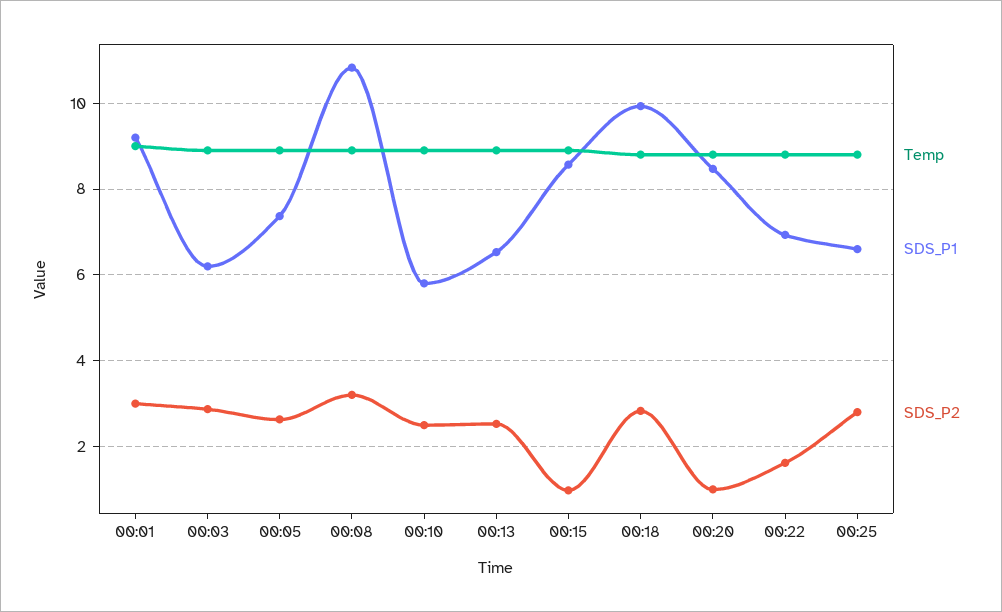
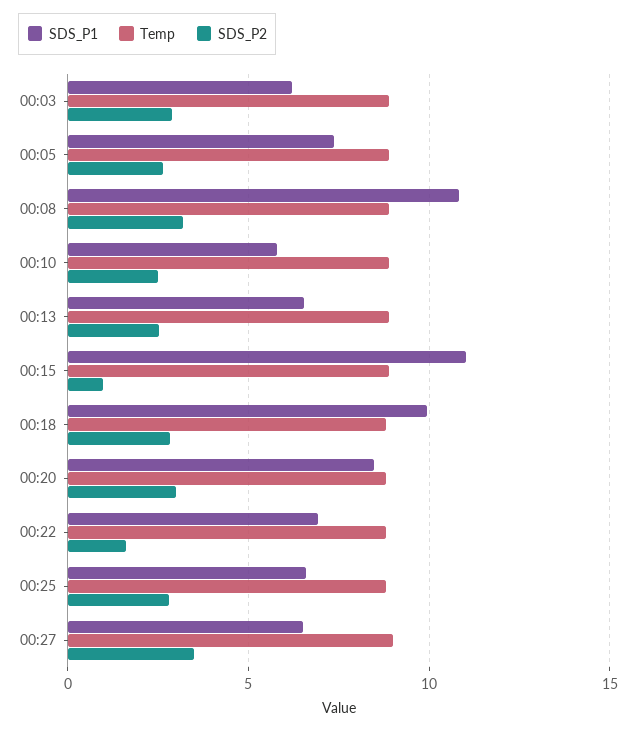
Temp, 00:01: 9 -> none
SDS_P1, 00:01: 9.2 -> none
SDS_P2, 00:01: 3 -> none
SDS_P1, 00:15: 8.6 -> 11
SDS_P2, 00:20: 1 -> 3
SDS_P1, 00:27: none -> 6.5
Temp, 00:27: none -> 9
SDS_P2, 00:27: none -> 3.5

